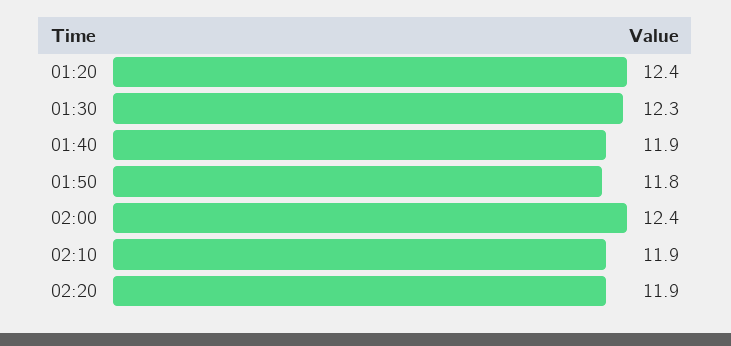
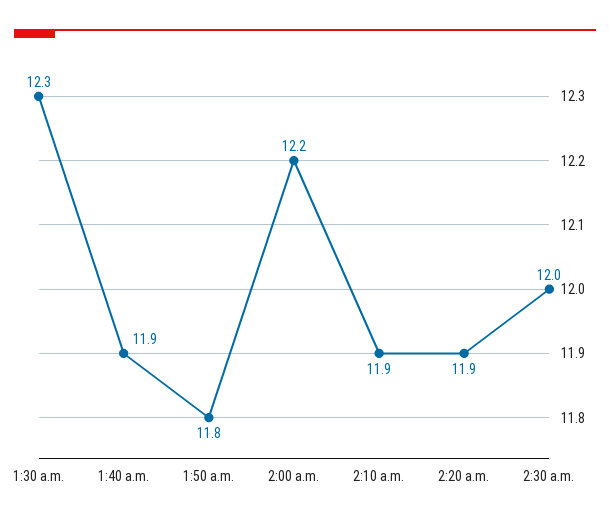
01:20: 12.4 -> none
02:00: 12.4 -> 12.2
2:30 a.m.: none -> 12

